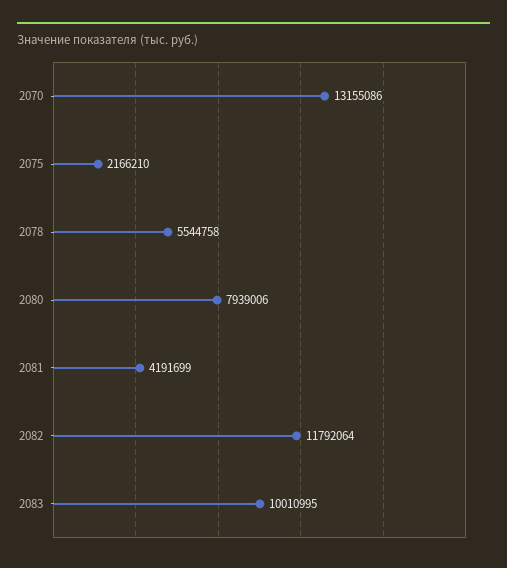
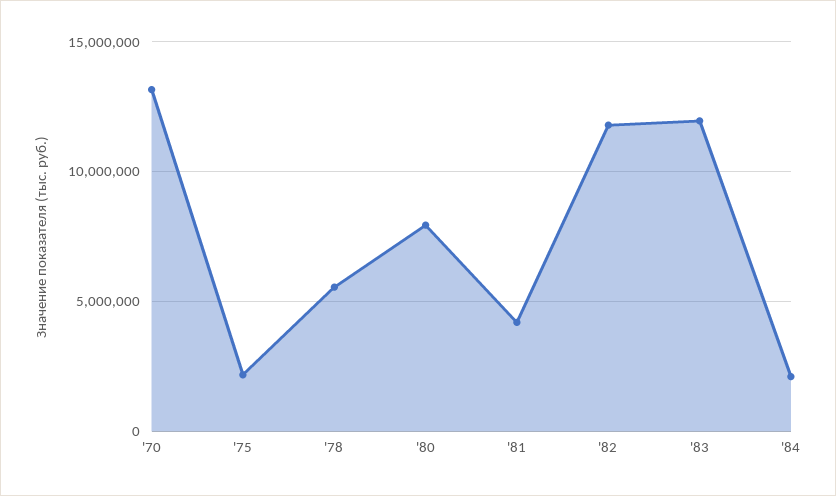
2083: 10010995 -> 12000000
'84: none -> 2000000

